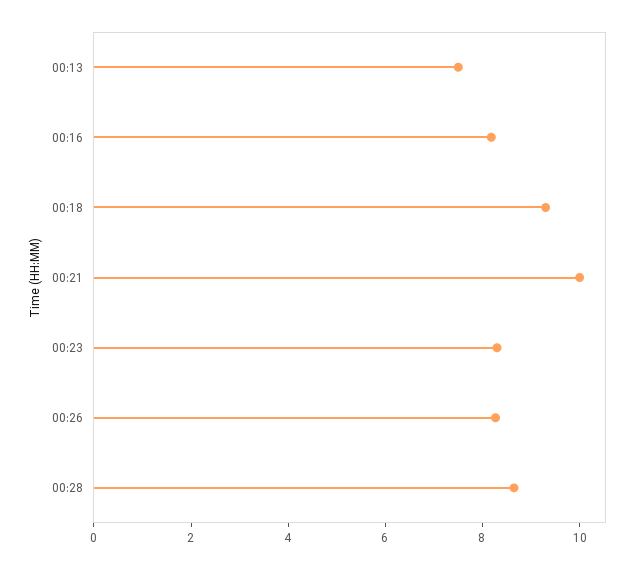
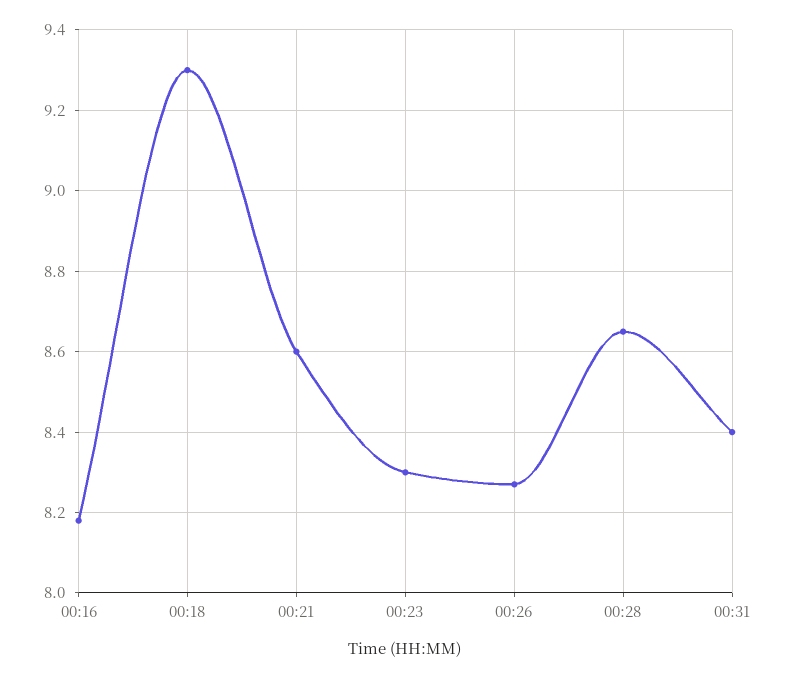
00:13: 7.5 -> none
00:21: 10 -> 8.6
00:31: none -> 8.4

